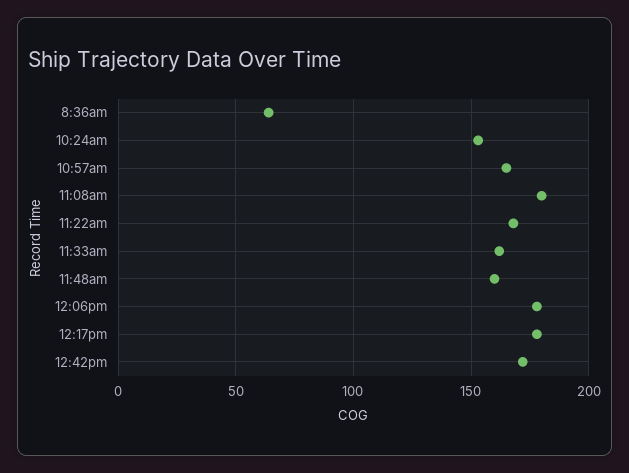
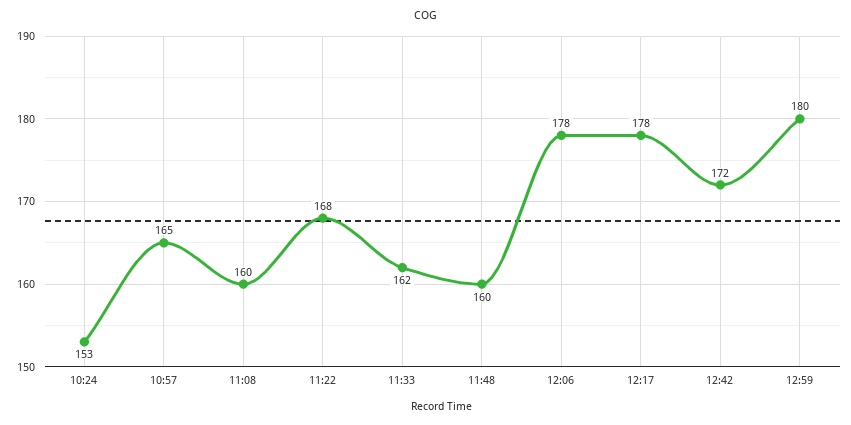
8:36am: 65 -> none
11:08am: 180 -> 160
12:59: none -> 180

